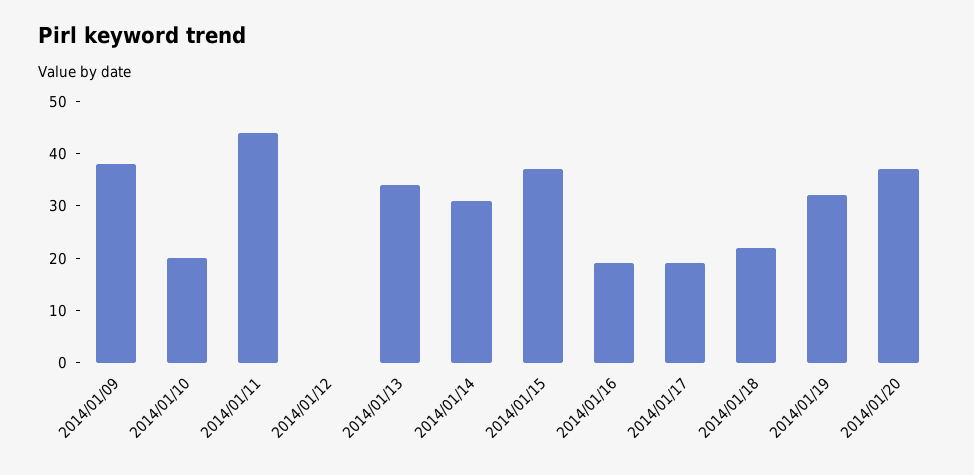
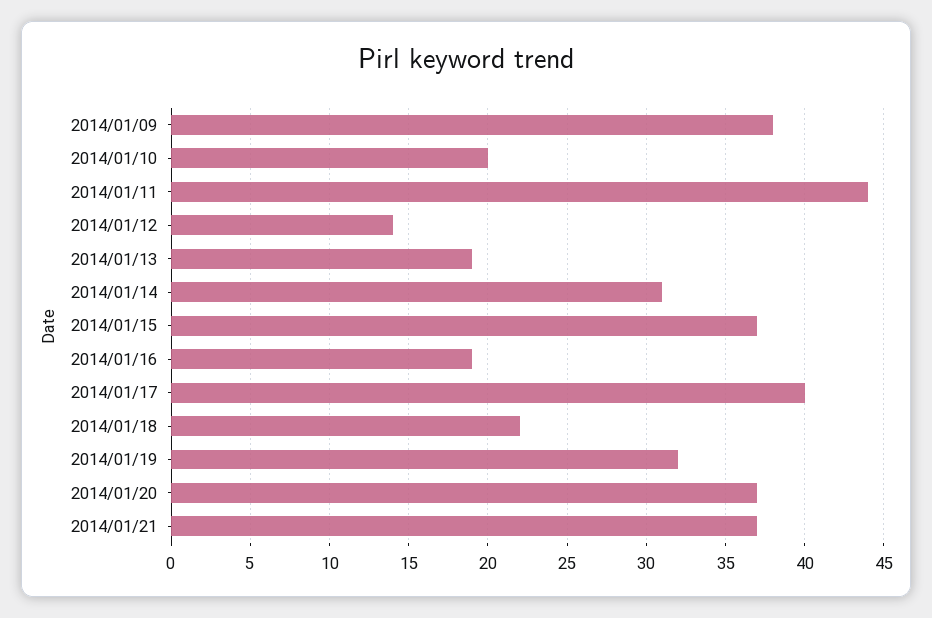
2014/01/12: 0 -> 14
2014/01/13: 35 -> 19
2014/01/17: 20 -> 40
2014/01/21: none -> 37

